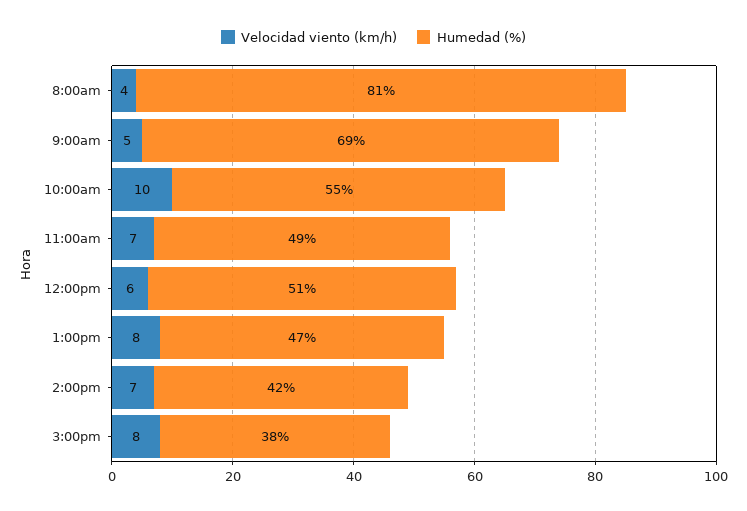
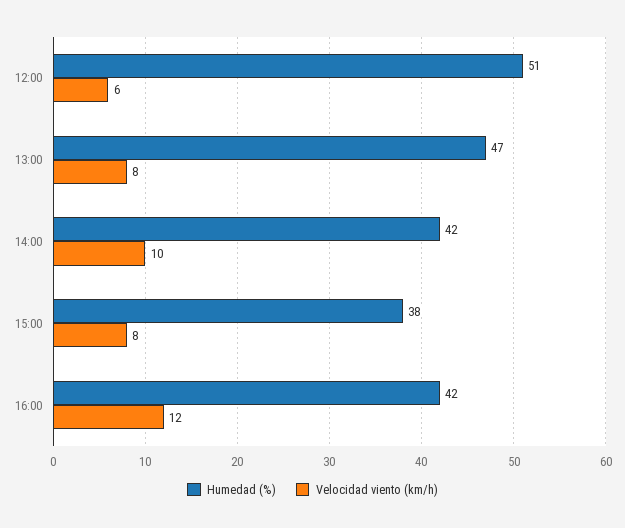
Velocidad viento (km/h), 8:00am: 4 -> none
Humedad (%), 8:00am: 81 -> none
Velocidad viento (km/h), 9:00am: 5 -> none
Humedad (%), 9:00am: 69 -> none
Velocidad viento (km/h), 10:00am: 10 -> none
Humedad (%), 10:00am: 55 -> none
Velocidad viento (km/h), 11:00am: 7 -> none
Humedad (%), 11:00am: 49 -> none
Velocidad viento (km/h), 2:00pm: 7 -> 10
Humedad (%), 16:00: none -> 42
Velocidad viento (km/h), 16:00: none -> 12

